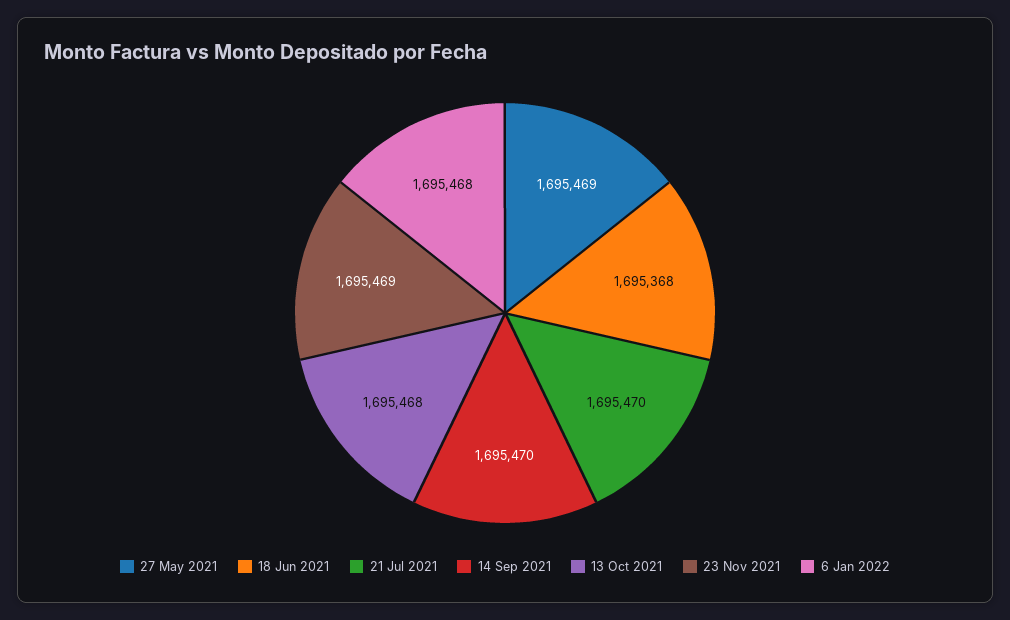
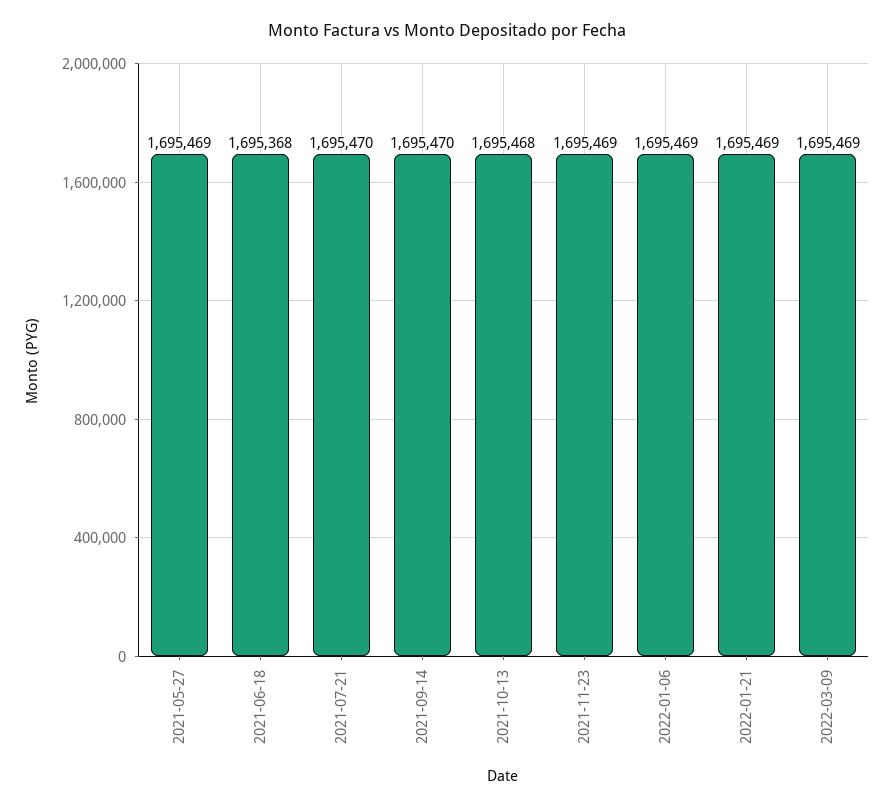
6 Jan 2022: 1695468 -> 1695469
2022-01-21: none -> 1695469
2022-03-09: none -> 1695469

